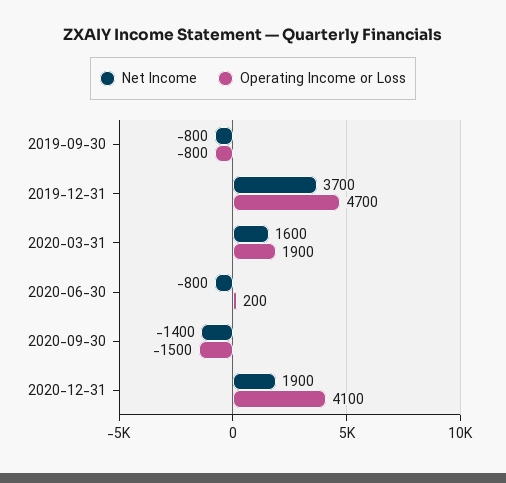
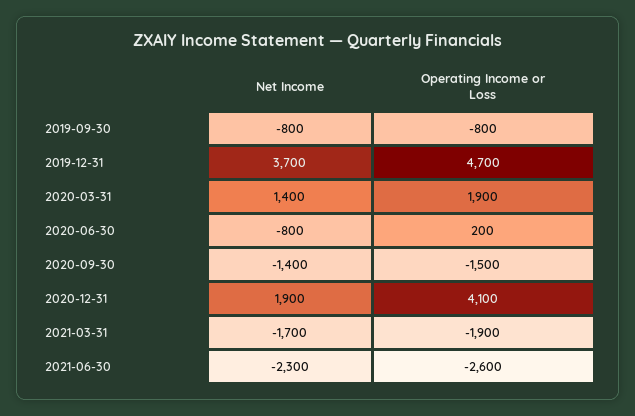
Net Income, 2020-03-31: 1600 -> 1400
Net Income, 2021-03-31: none -> -1700
Operating Income or Loss, 2021-03-31: none -> -1900
Net Income, 2021-06-30: none -> -2300
Operating Income or Loss, 2021-06-30: none -> -2600

